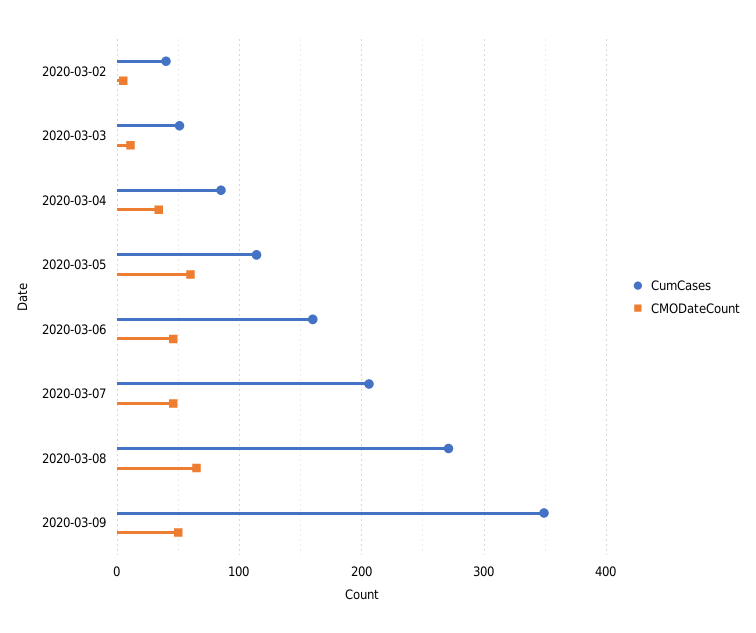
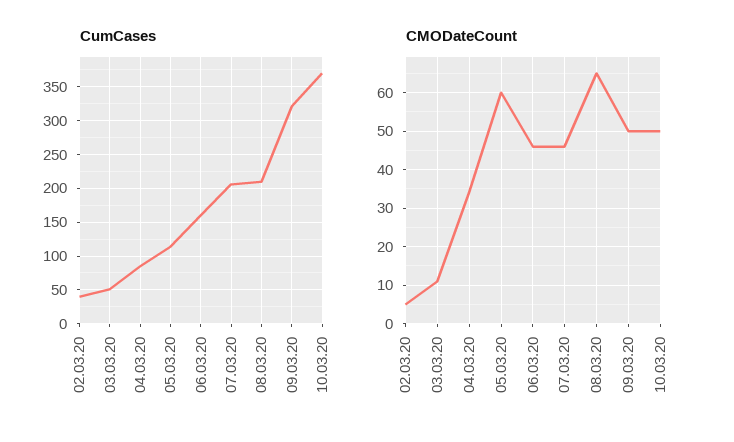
CumCases, 2020-03-08: 270 -> 210
CumCases, 2020-03-09: 350 -> 320
CumCases, 10.03.20: none -> 370
CMODateCount, 10.03.20: none -> 50

